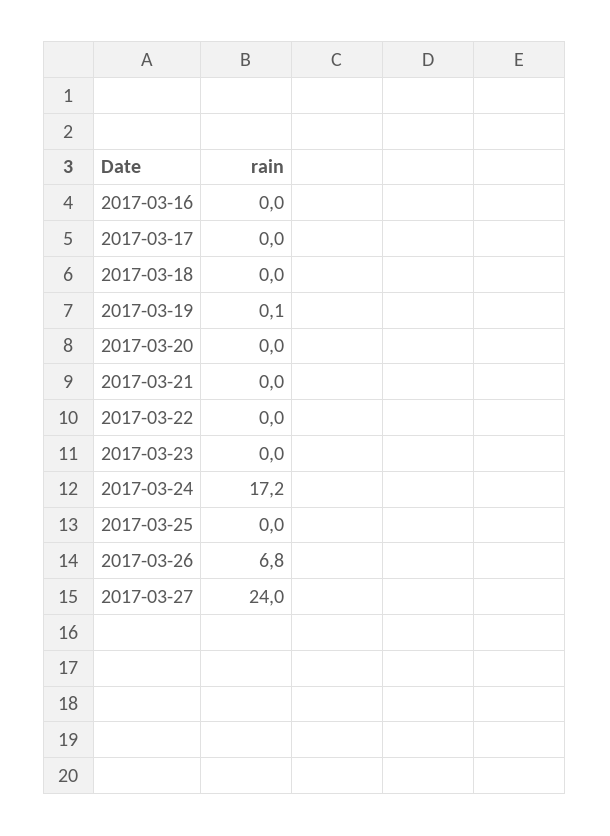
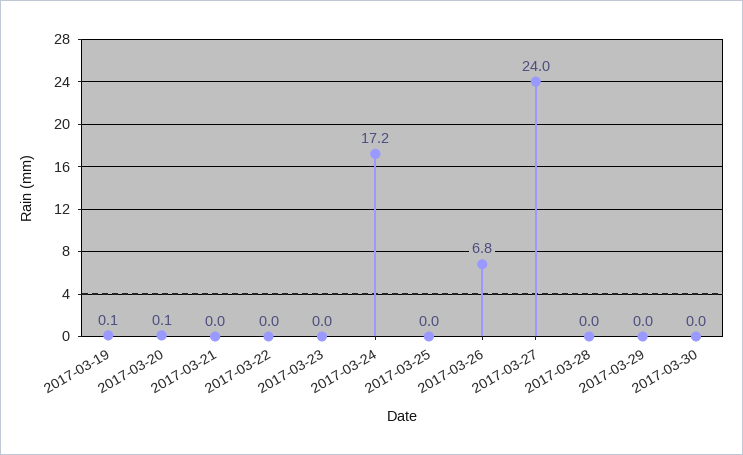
2017-03-16: 0 -> none
2017-03-17: 0 -> none
2017-03-18: 0 -> none
2017-03-20: 0 -> 0.1
2017-03-28: none -> 0
2017-03-29: none -> 0
2017-03-30: none -> 0

